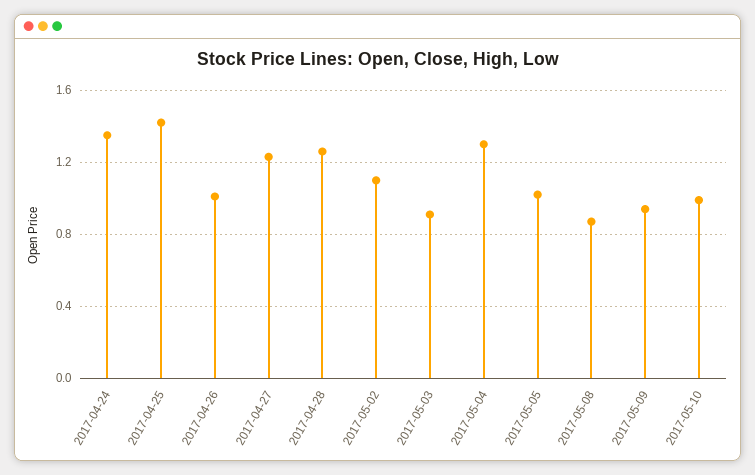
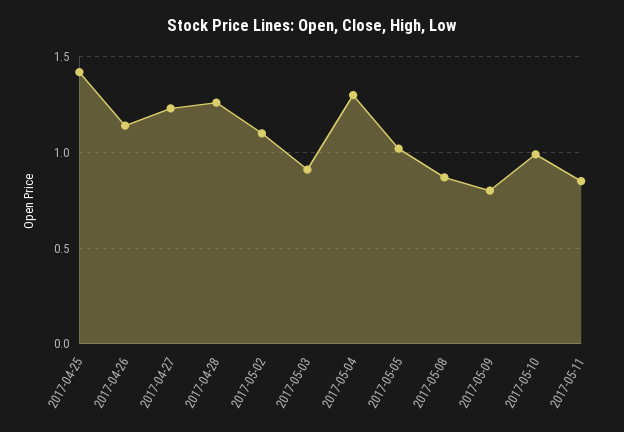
2017-04-24: 1.35 -> none
2017-04-26: 1 -> 1.15
2017-05-09: 0.95 -> 0.8
2017-05-11: none -> 0.85

